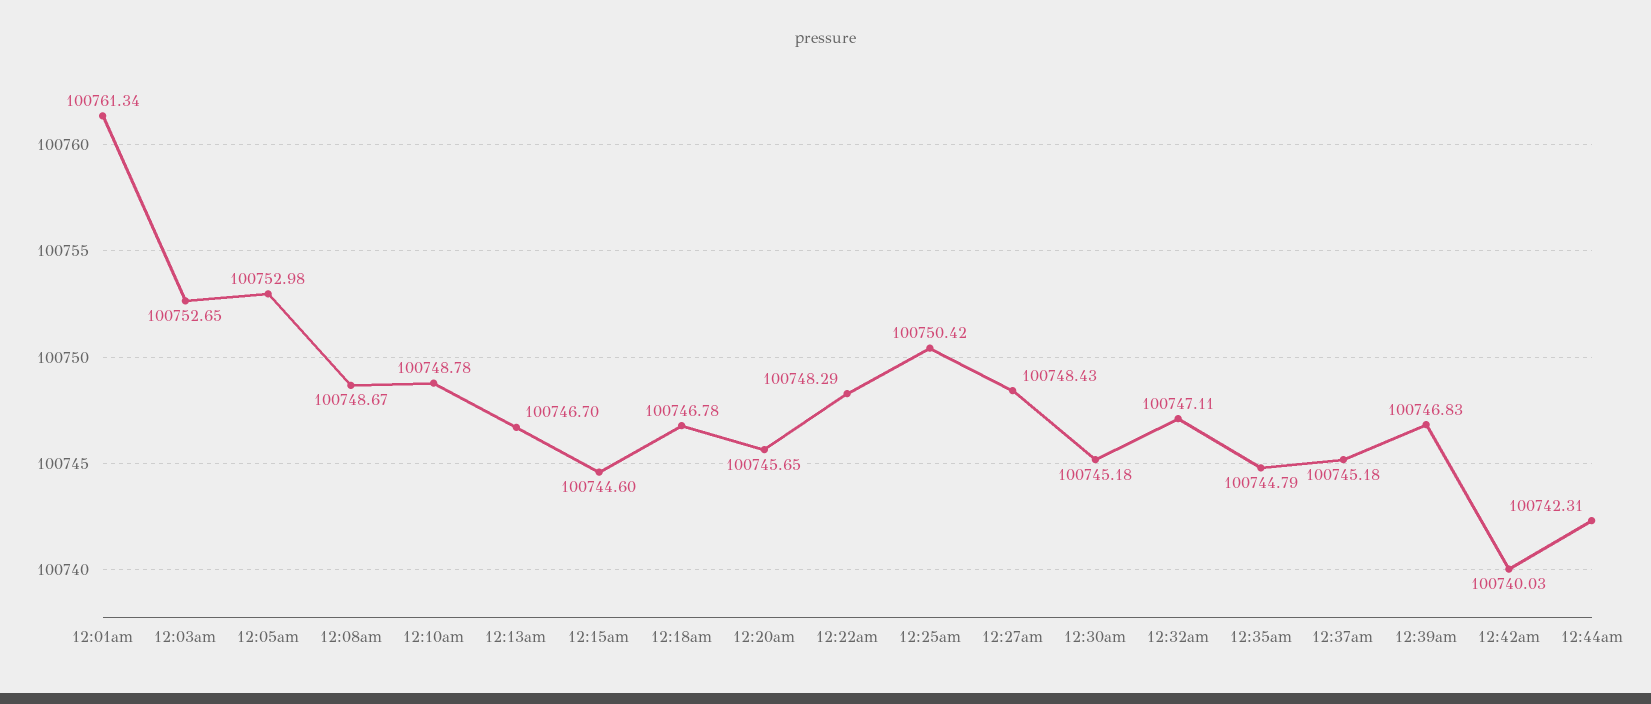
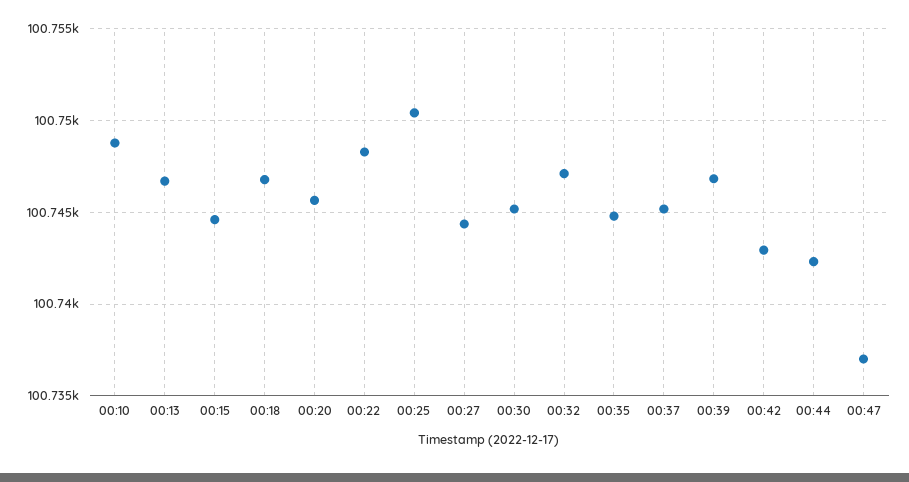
12:01am: 100761.34 -> none
12:03am: 100752.65 -> none
12:05am: 100752.98 -> none
12:08am: 100748.67 -> none
12:27am: 100748.43 -> 100744.5
12:42am: 100740.03 -> 100743
00:47: none -> 100737

